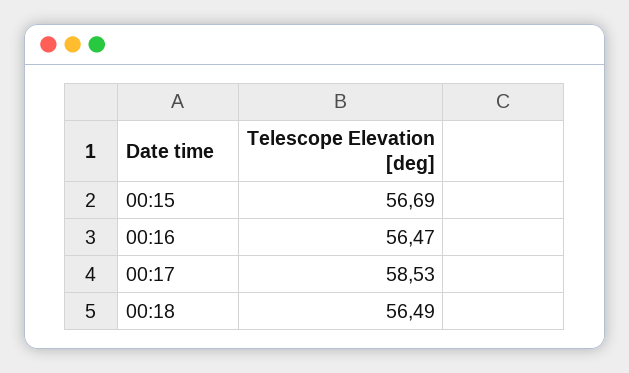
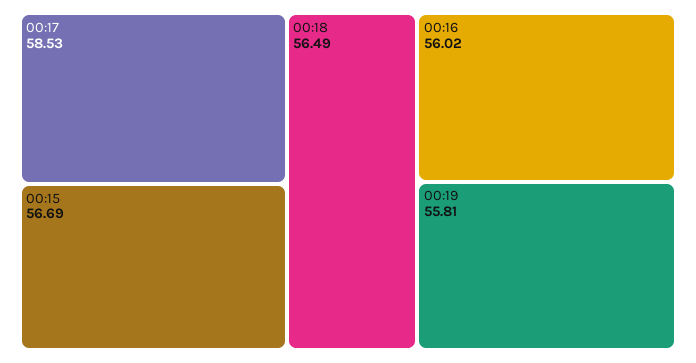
00:16: 56.47 -> 56.02
00:19: none -> 55.81

